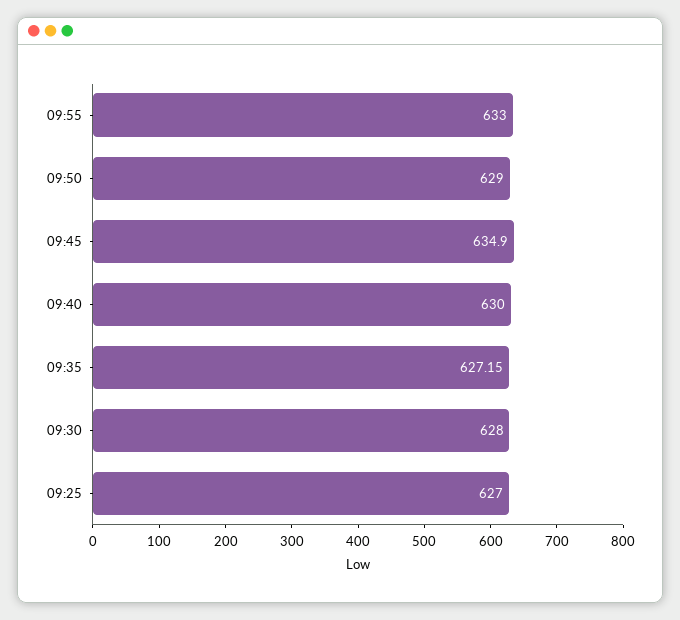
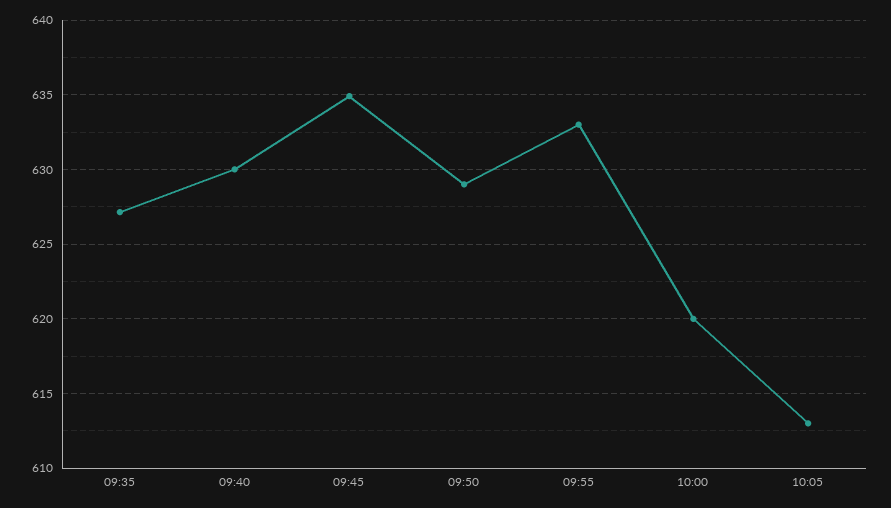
09:30: 628 -> none
09:25: 627 -> none
10:00: none -> 620
10:05: none -> 613

